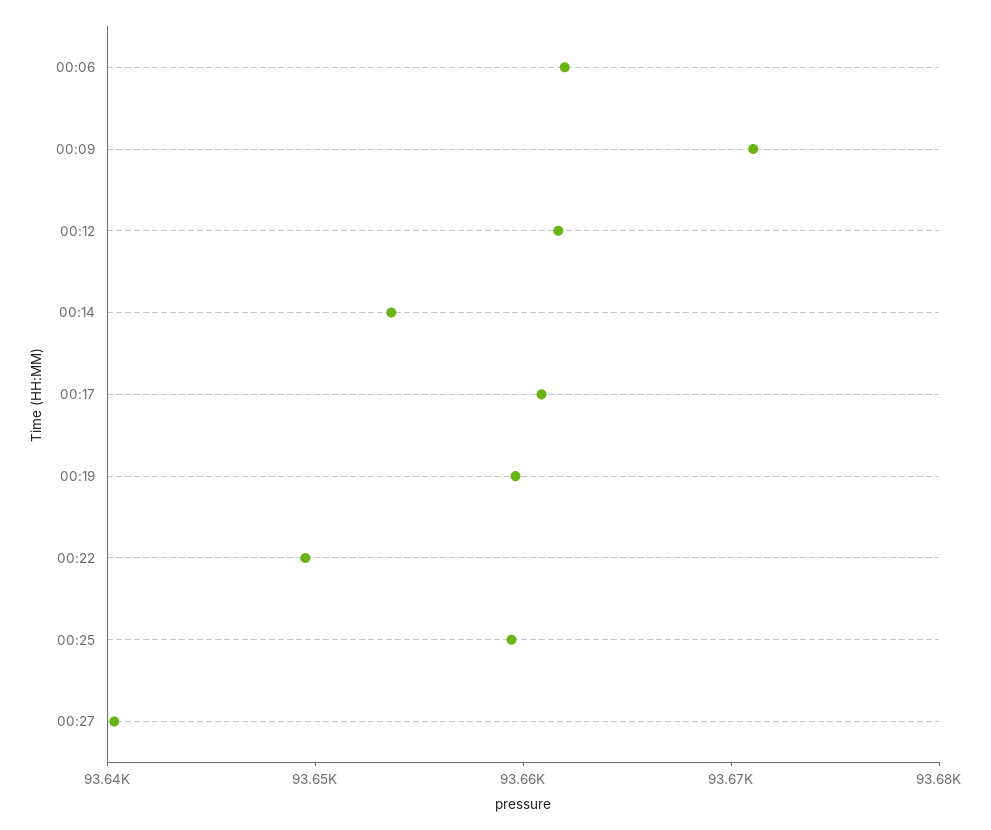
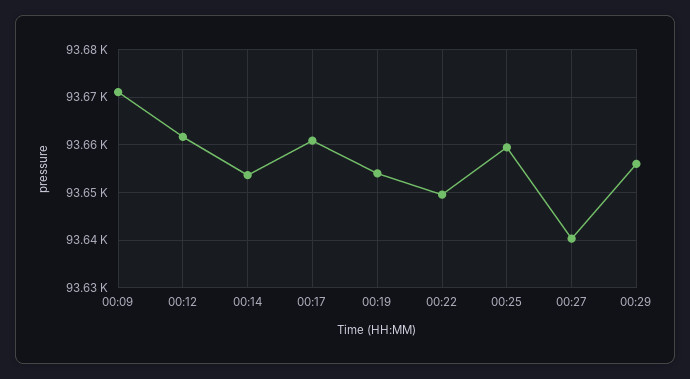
00:06: 93662 -> none
00:19: 93660 -> 93654
00:29: none -> 93656

